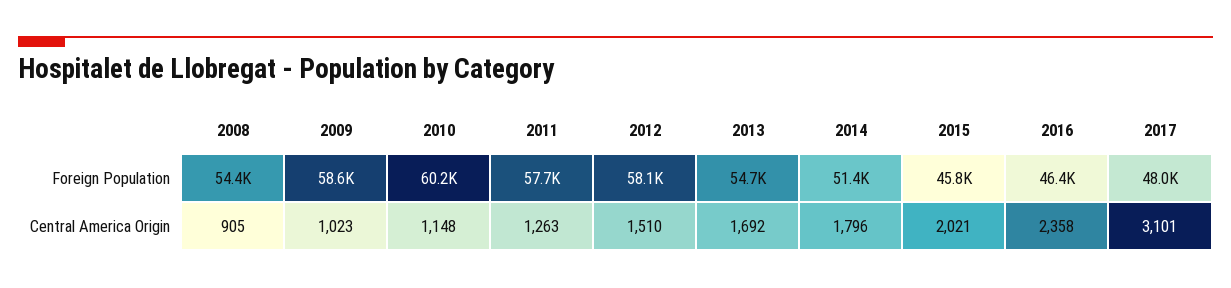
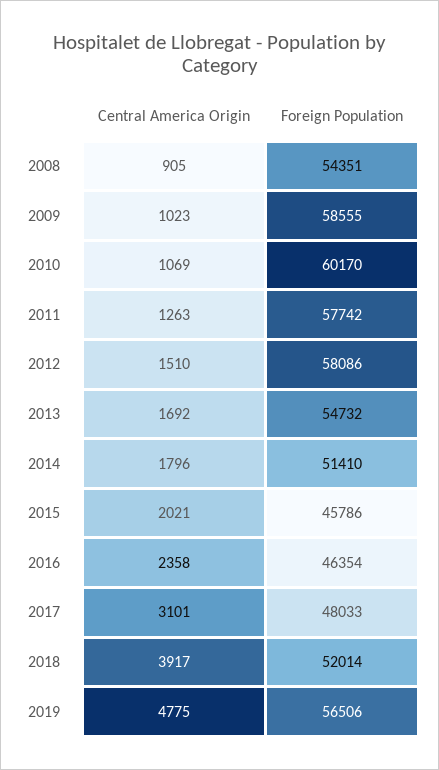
2010, Central America Origin: 1148 -> 1069
2018, Central America Origin: none -> 3917
2018, Foreign Population: none -> 52014
2019, Central America Origin: none -> 4775
2019, Foreign Population: none -> 56506

